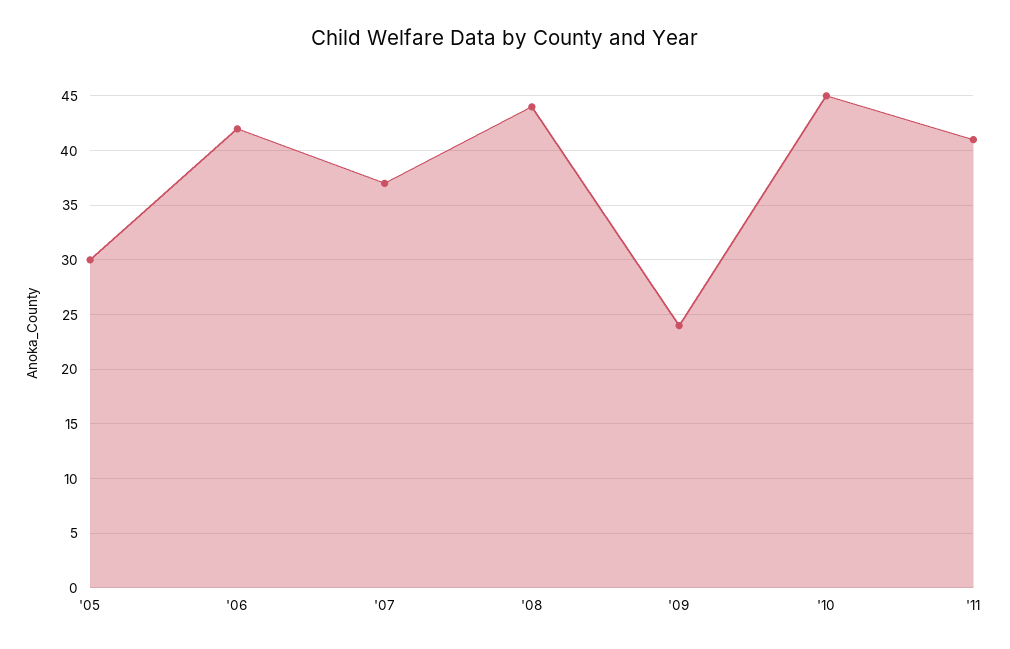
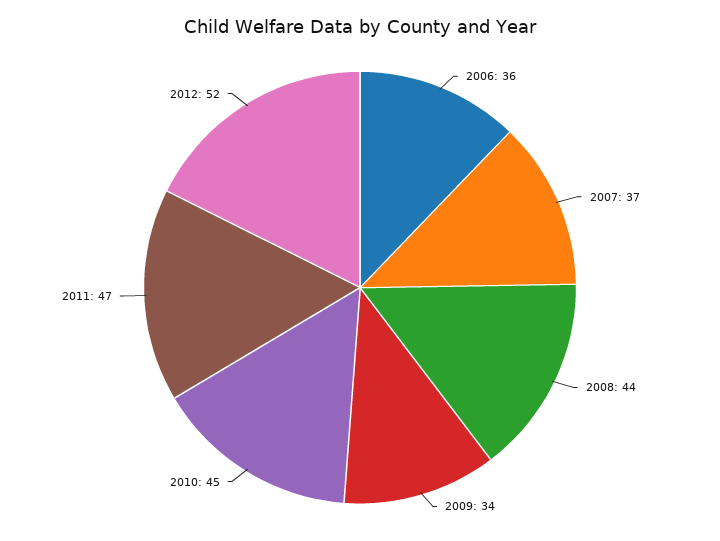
'05: 30 -> none
'06: 42 -> 36
'09: 24 -> 34
'11: 41 -> 47
2012: none -> 52

